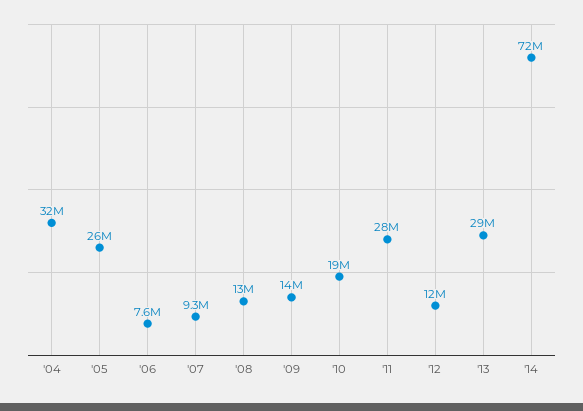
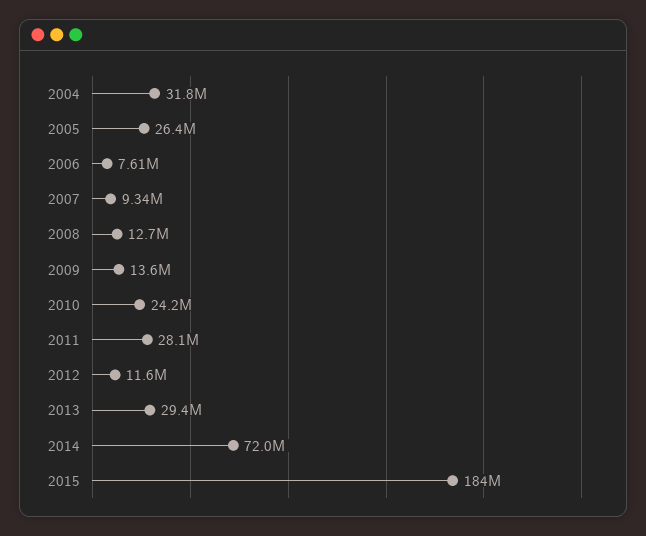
'10: 19000000 -> 24200000
2015: none -> 184000000

